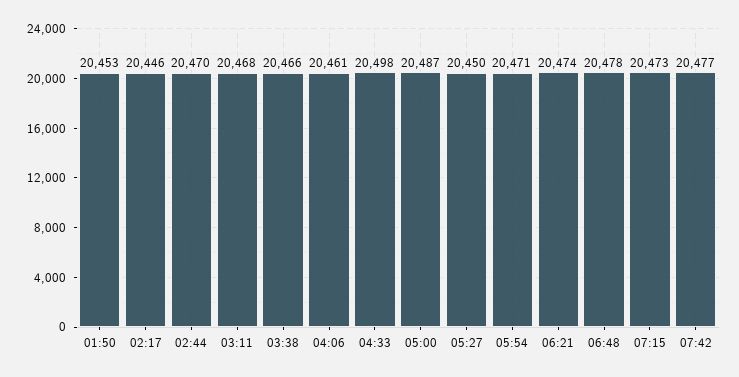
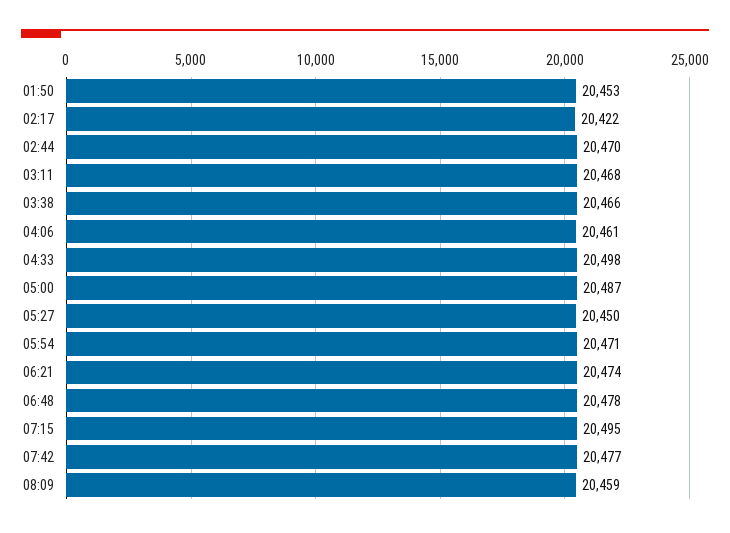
02:17: 20446 -> 20422
07:15: 20473 -> 20495
08:09: none -> 20459

